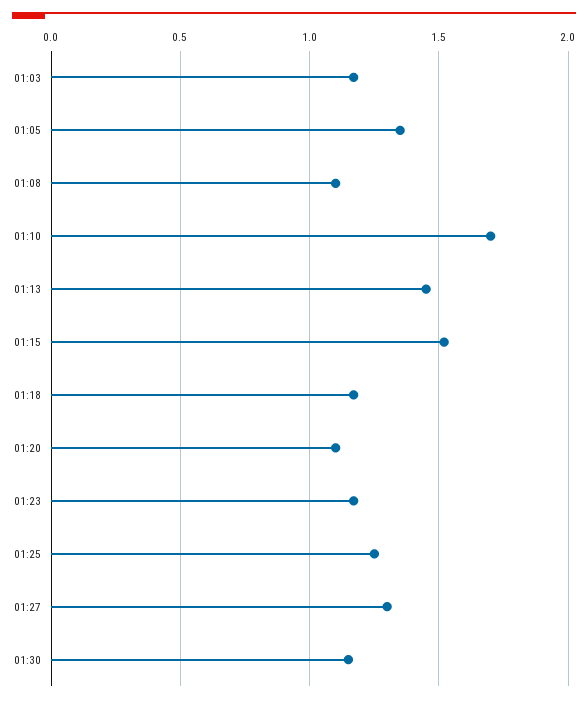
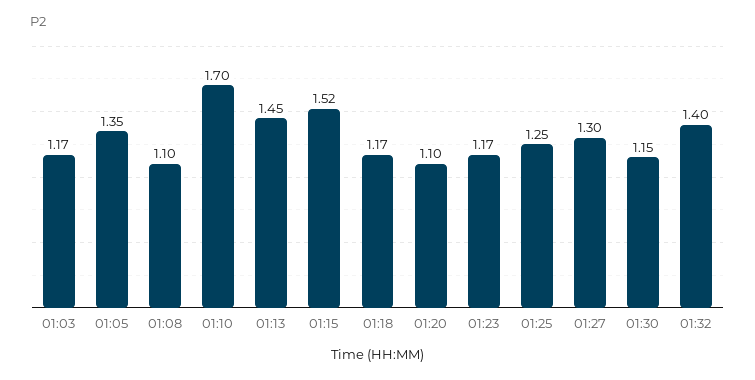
01:32: none -> 1.4

